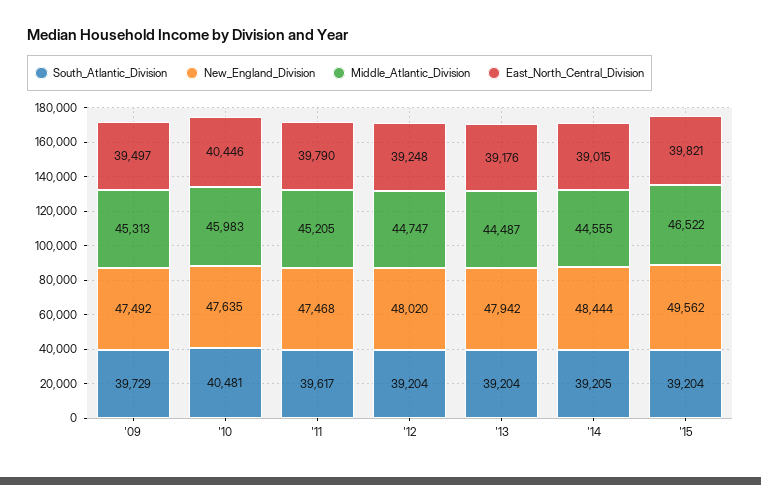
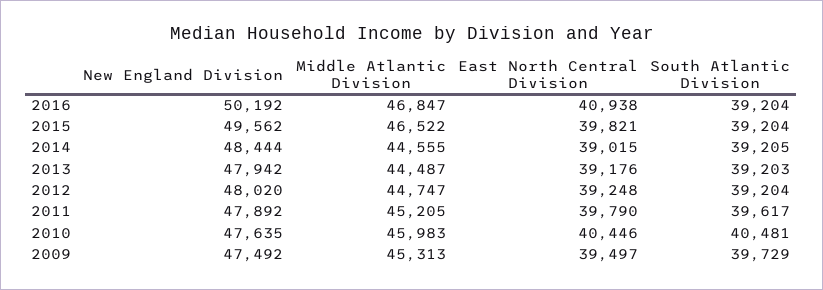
New_England_Division, '11: 47468 -> 47892
South_Atlantic_Division, '13: 39204 -> 39203
New_England_Division, 2016: none -> 50192
Middle_Atlantic_Division, 2016: none -> 46847
East_North_Central_Division, 2016: none -> 40938
South_Atlantic_Division, 2016: none -> 39204

